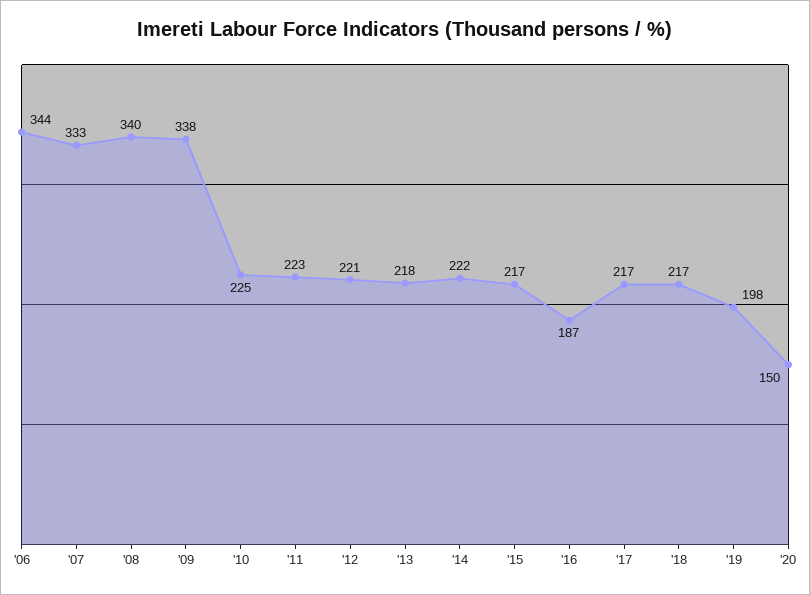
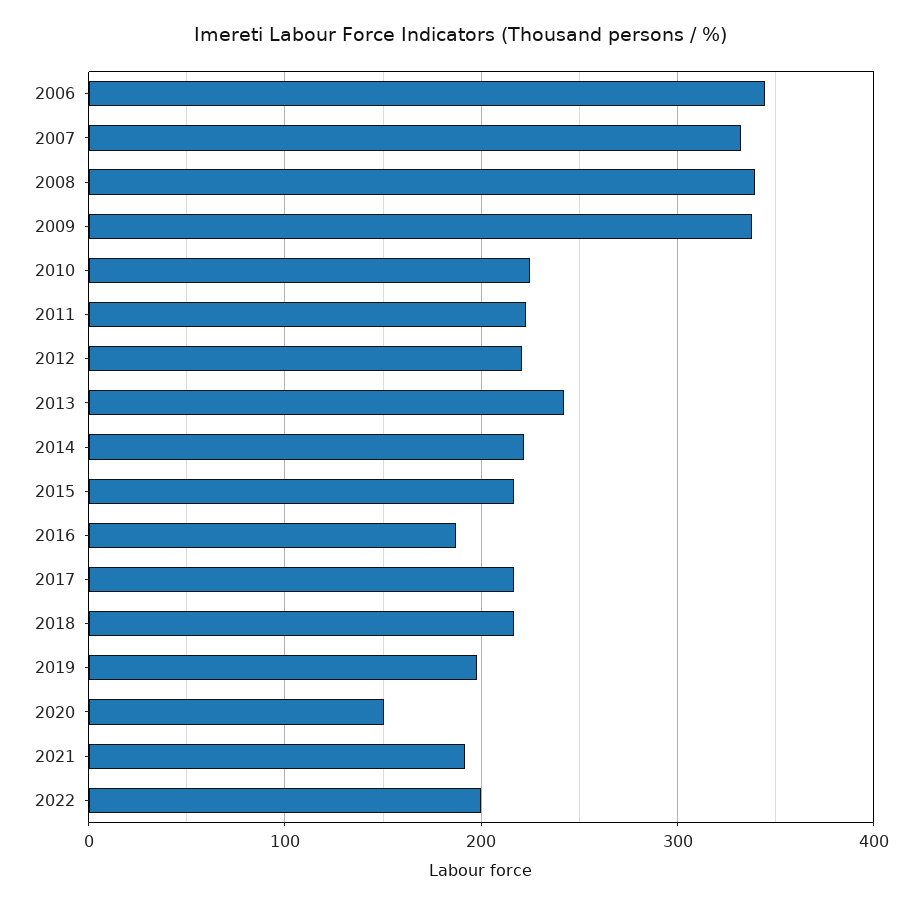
'13: 218 -> 240
2021: none -> 190
2022: none -> 200

